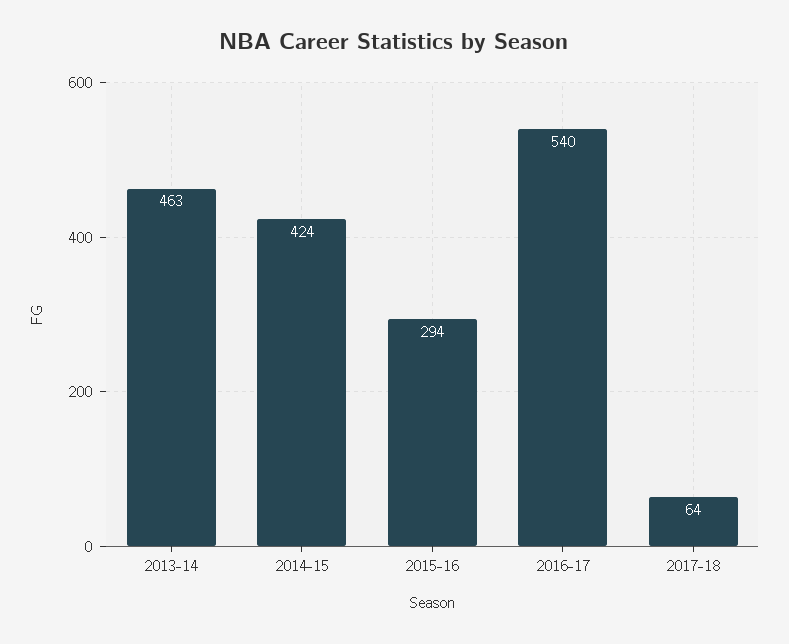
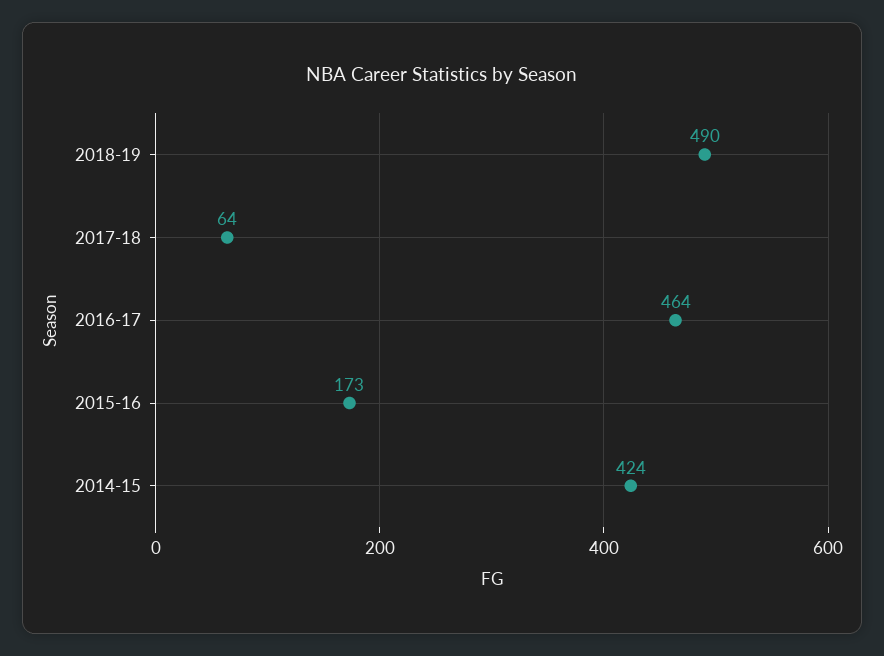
2013-14: 463 -> none
2015-16: 294 -> 173
2016-17: 540 -> 464
2018-19: none -> 490

